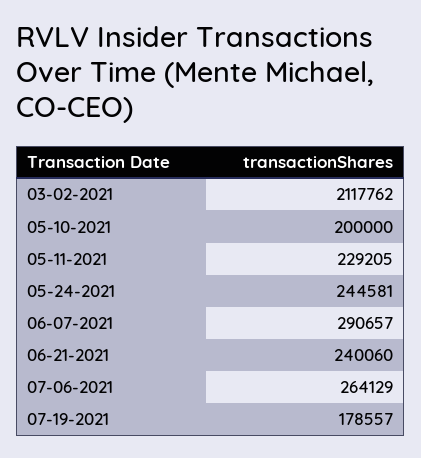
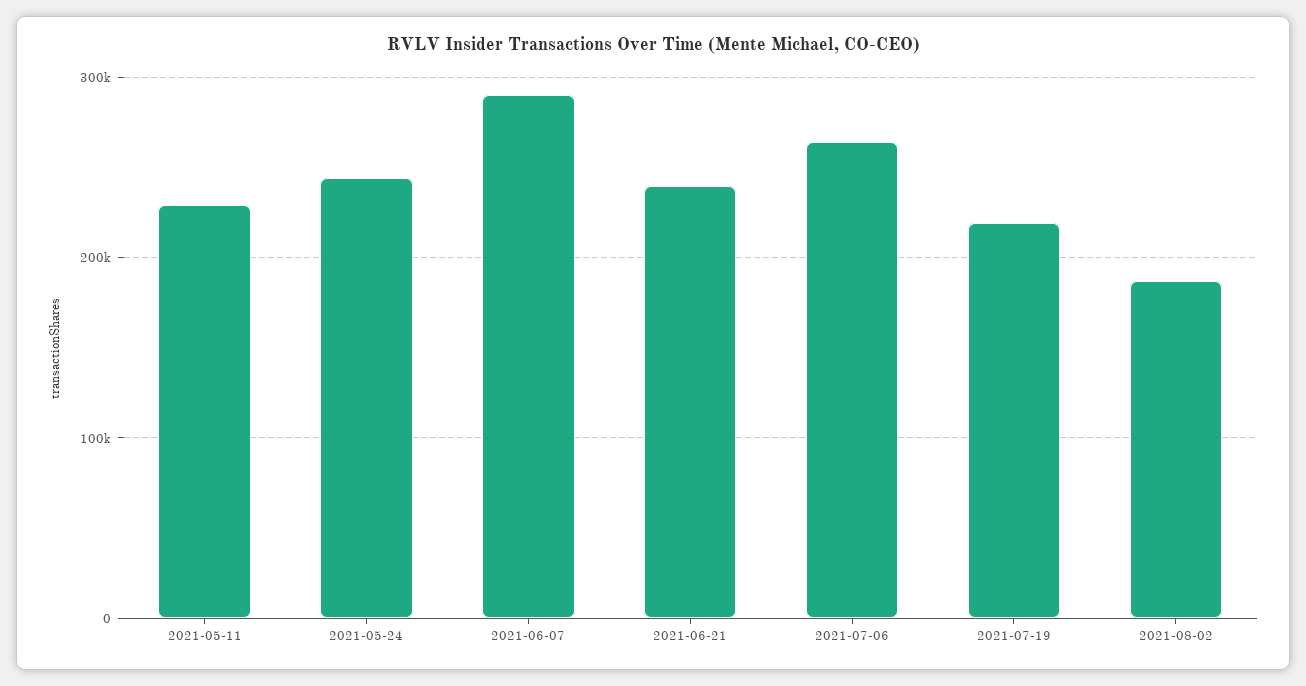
03-02-2021: 2117762 -> none
05-10-2021: 200000 -> none
07-19-2021: 178557 -> 220000
2021-08-02: none -> 190000

